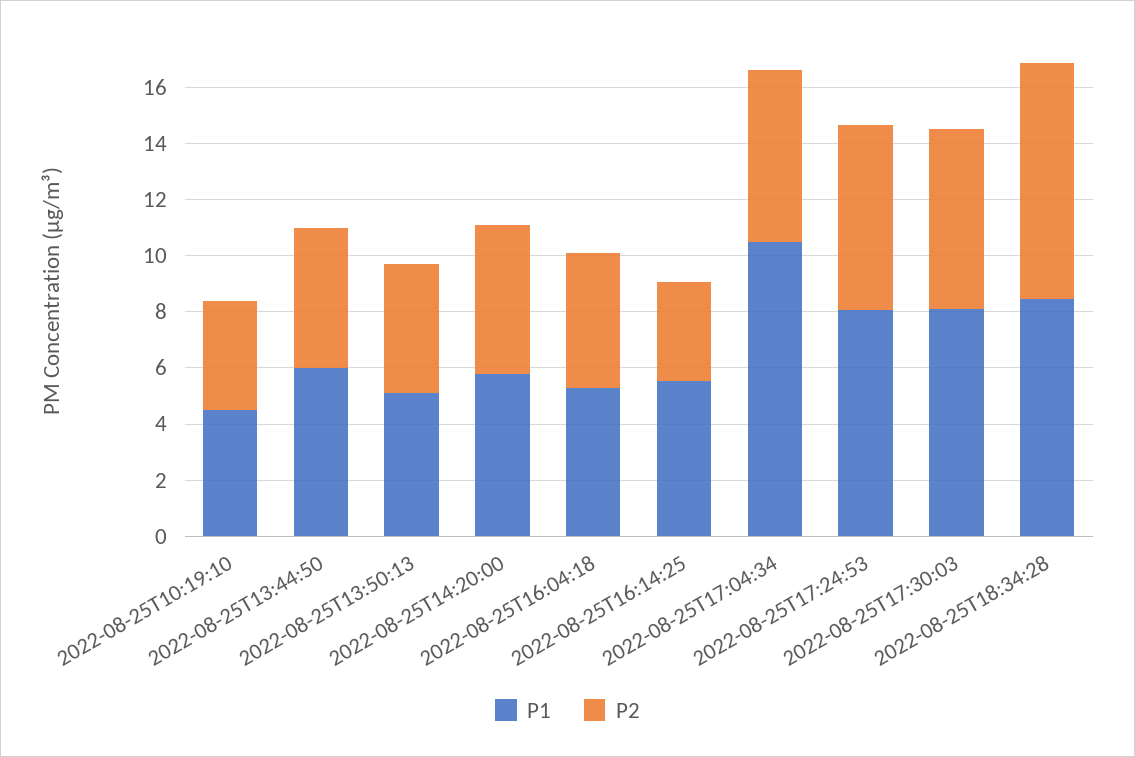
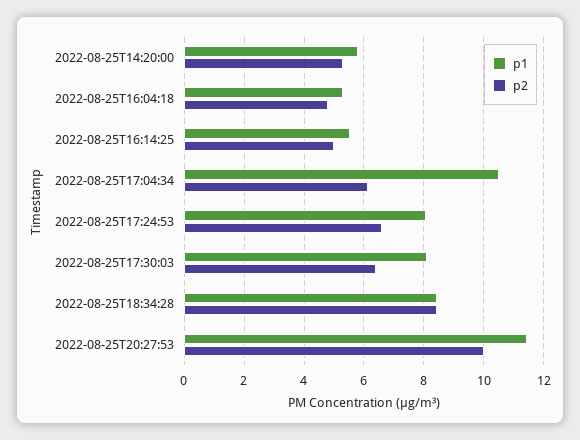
P1, 2022-08-25T10:19:10: 4.5 -> none
P2, 2022-08-25T10:19:10: 4 -> none
P1, 2022-08-25T13:44:50: 6 -> none
P2, 2022-08-25T13:44:50: 5 -> none
P1, 2022-08-25T13:50:13: 5 -> none
P2, 2022-08-25T13:50:13: 4.5 -> none
P2, 2022-08-25T16:14:25: 3.5 -> 5
P1, 2022-08-25T20:27:53: none -> 11.5
P2, 2022-08-25T20:27:53: none -> 10

